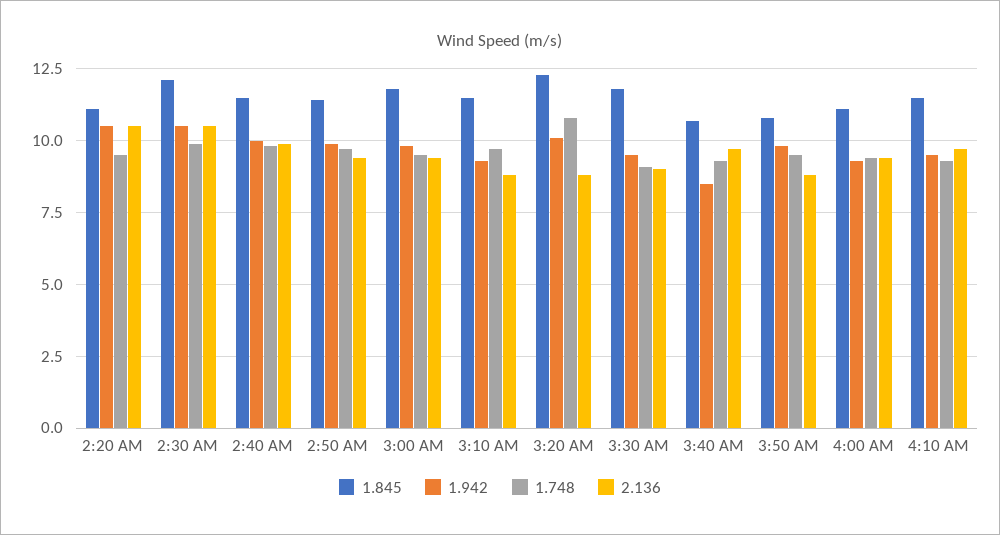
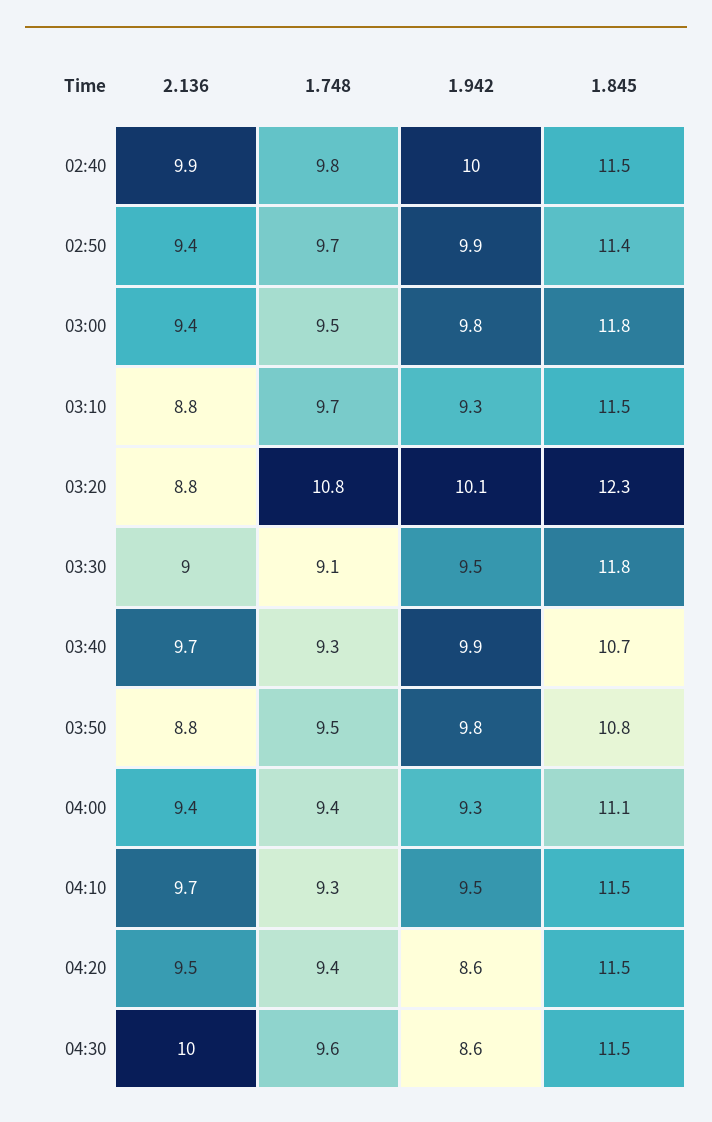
1.845, 2:20 AM: 11 -> none
1.942, 2:20 AM: 10.5 -> none
1.748, 2:20 AM: 9.5 -> none
2.136, 2:20 AM: 10.5 -> none
1.845, 2:30 AM: 12 -> none
1.942, 2:30 AM: 10.5 -> none
1.748, 2:30 AM: 10 -> none
2.136, 2:30 AM: 10.5 -> none
1.942, 3:40 AM: 8.5 -> 9.9
2.136, 04:20: none -> 9.5
1.748, 04:20: none -> 9.4
1.942, 04:20: none -> 8.6
1.845, 04:20: none -> 11.5
2.136, 04:30: none -> 10
1.748, 04:30: none -> 9.6
1.942, 04:30: none -> 8.6
1.845, 04:30: none -> 11.5

